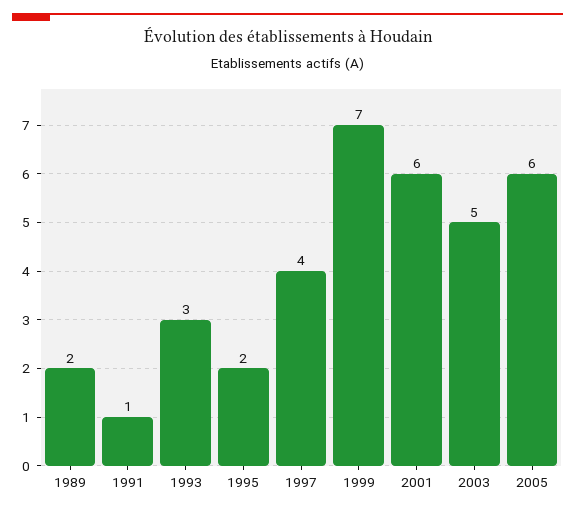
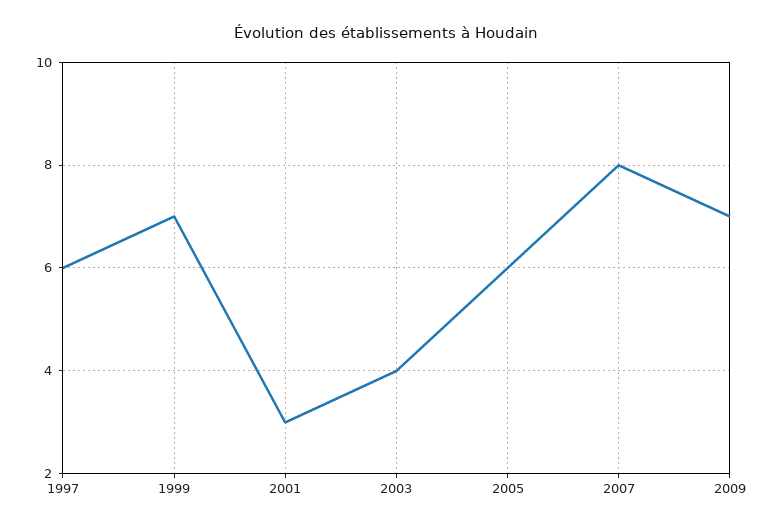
1989: 2 -> none
1991: 1 -> none
1993: 3 -> none
1995: 2 -> none
1997: 4 -> 6
2001: 6 -> 3
2003: 5 -> 4
2007: none -> 8
2009: none -> 7

